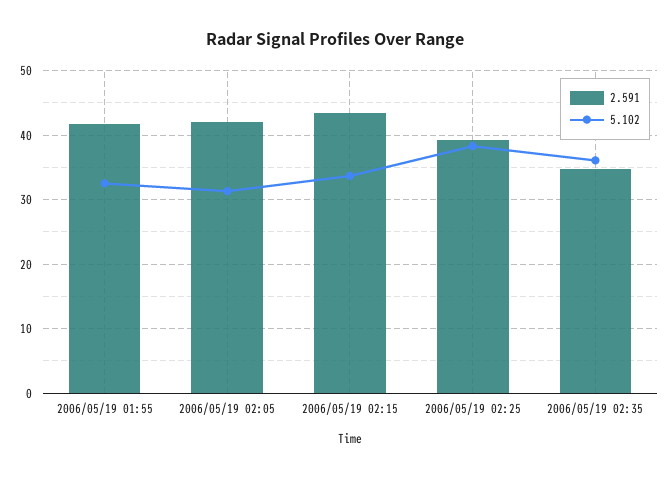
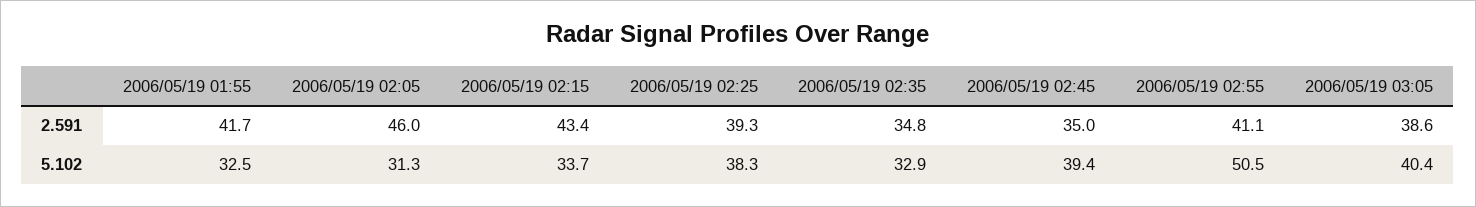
2.591, 2006/05/19 02:05: 42 -> 46
5.102, 2006/05/19 02:35: 36 -> 32.9
2.591, 2006/05/19 02:45: none -> 35
2.591, 2006/05/19 02:55: none -> 41.1
2.591, 2006/05/19 03:05: none -> 38.6
5.102, 2006/05/19 02:45: none -> 39.4
5.102, 2006/05/19 02:55: none -> 50.5
5.102, 2006/05/19 03:05: none -> 40.4

